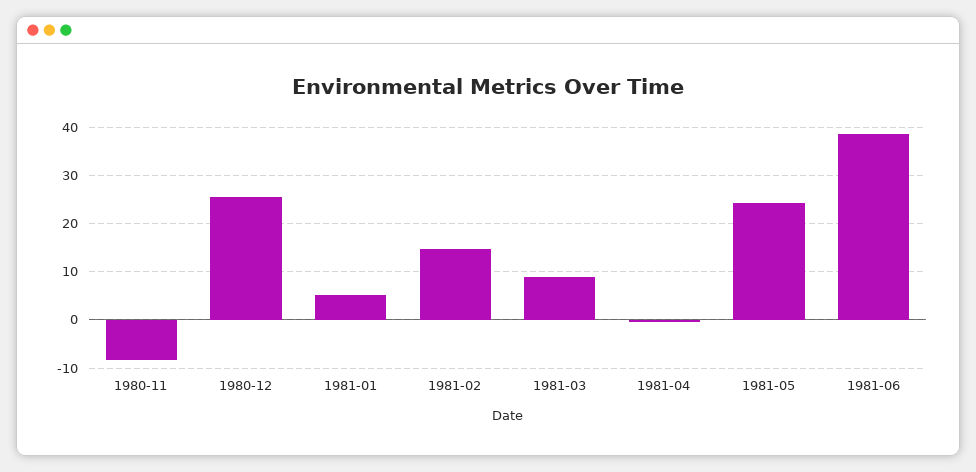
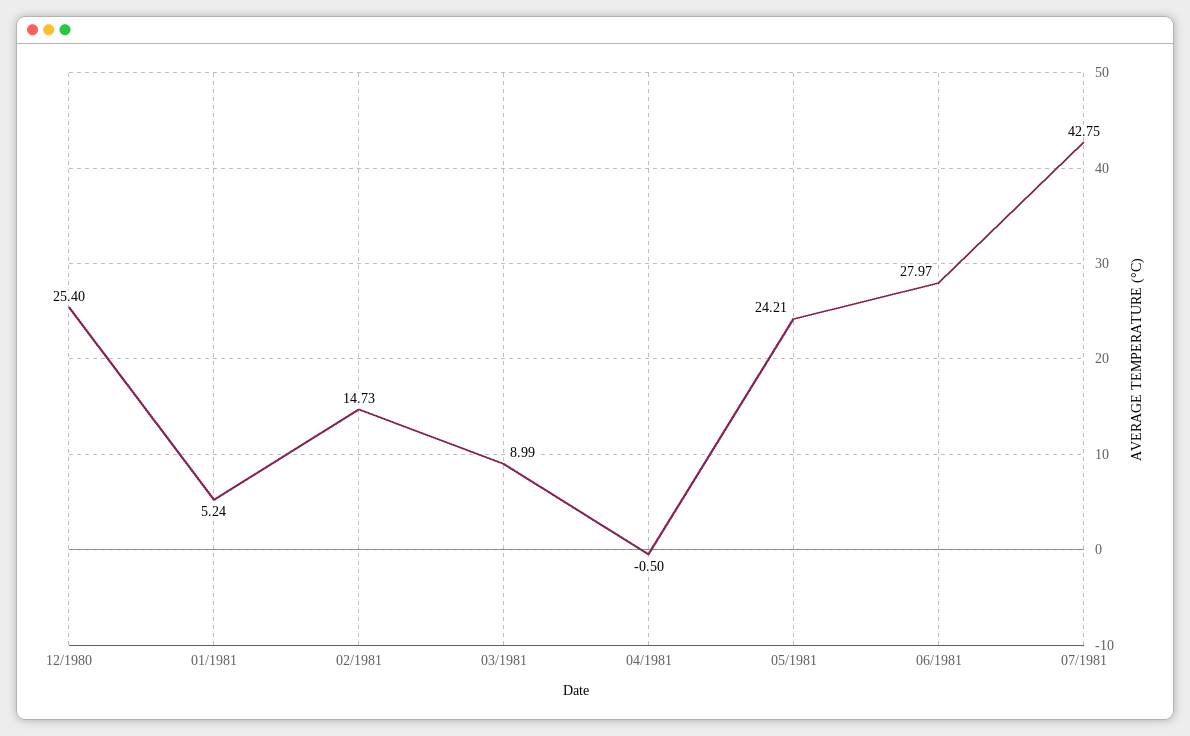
1980-11: -8 -> none
1981-06: 38 -> 27.97
07/1981: none -> 42.75

